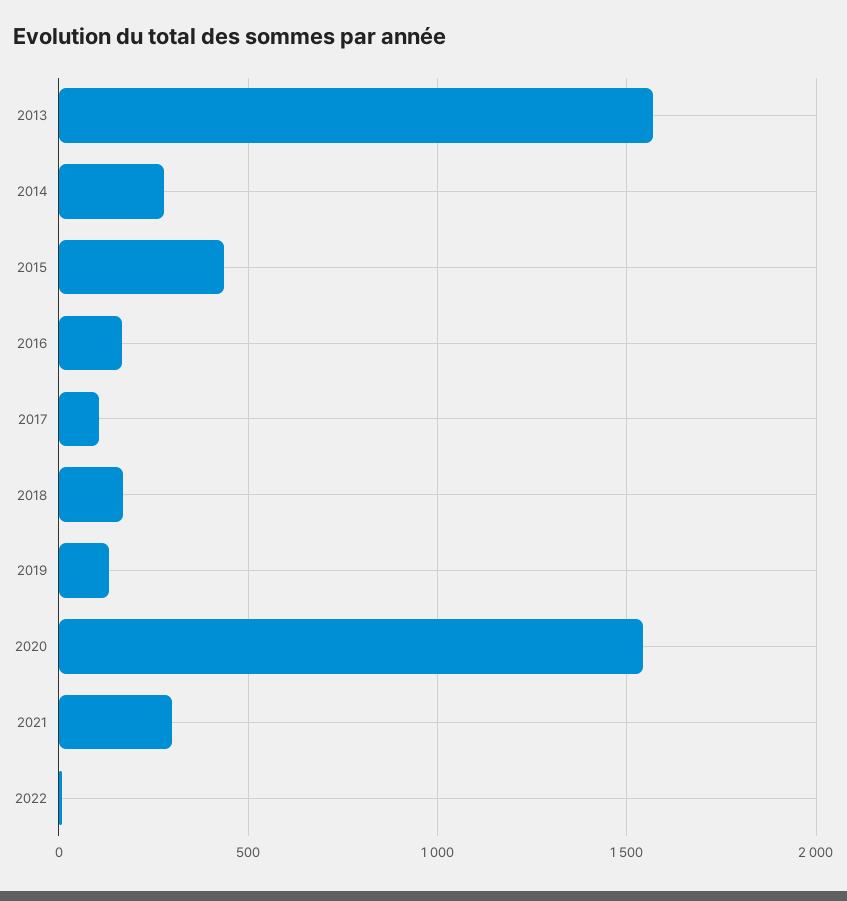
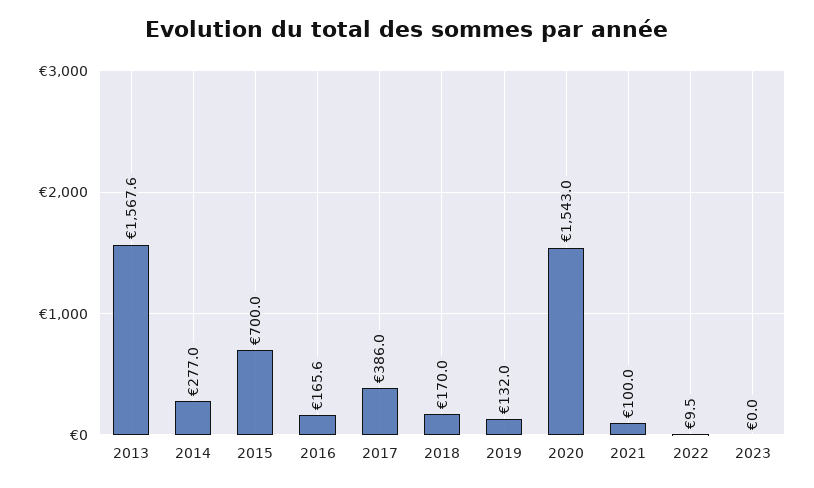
2015: 450 -> 700
2017: 100 -> 386
2021: 300 -> 100
2023: none -> 0

